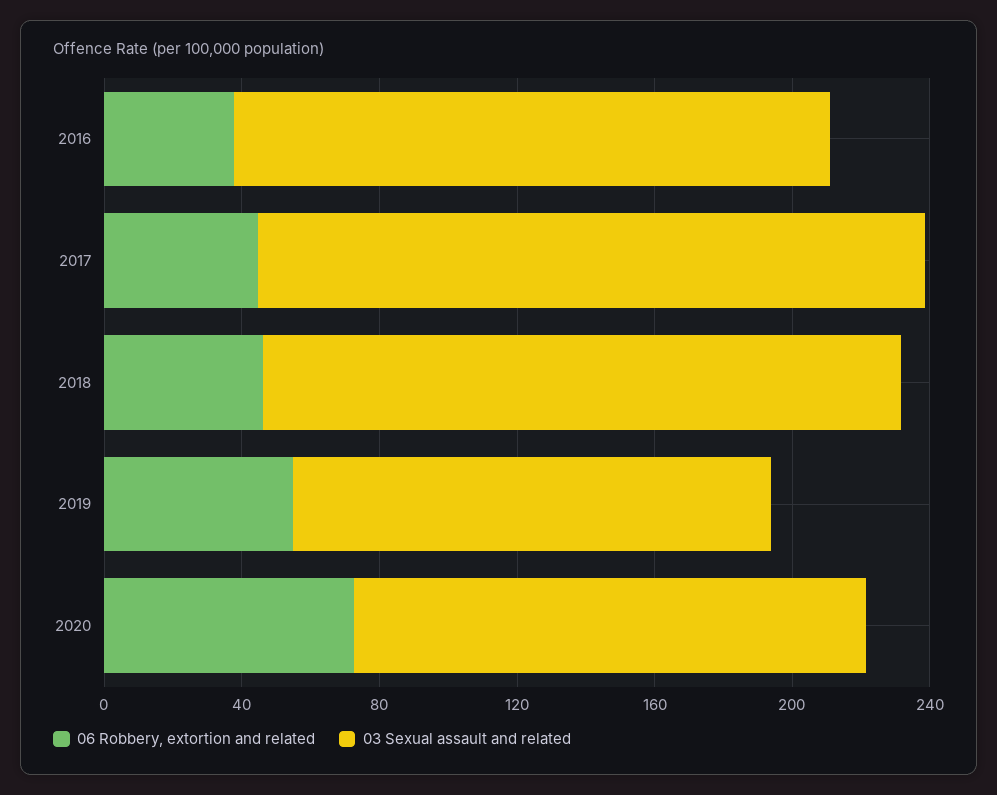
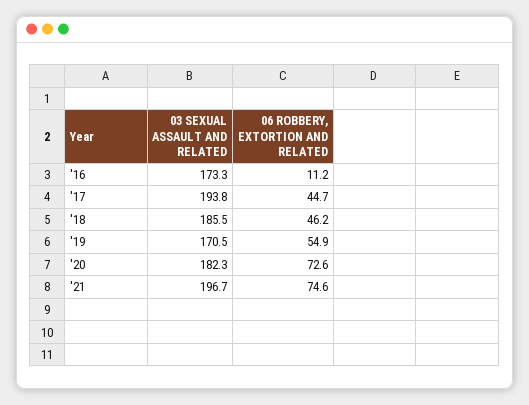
06 Robbery, extortion and related, 2016: 40 -> 11.2
03 Sexual assault and related, 2019: 140 -> 170.5
03 Sexual assault and related, 2020: 150 -> 182.3
03 Sexual assault and related, '21: none -> 196.7
06 Robbery, extortion and related, '21: none -> 74.6

